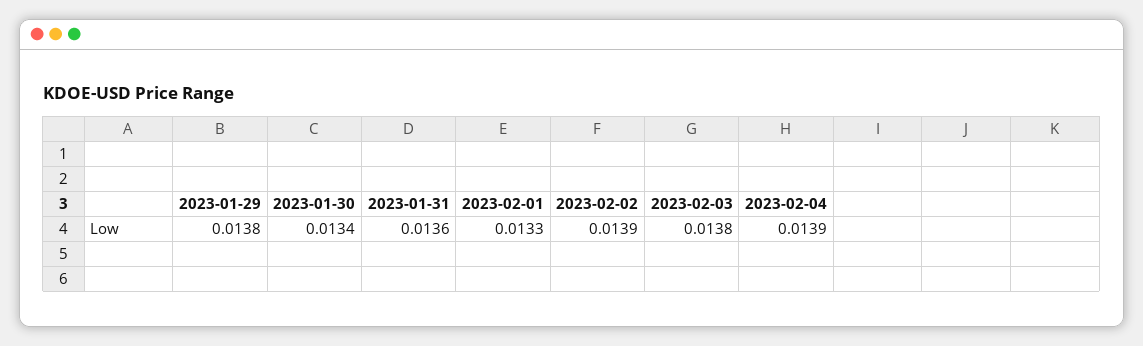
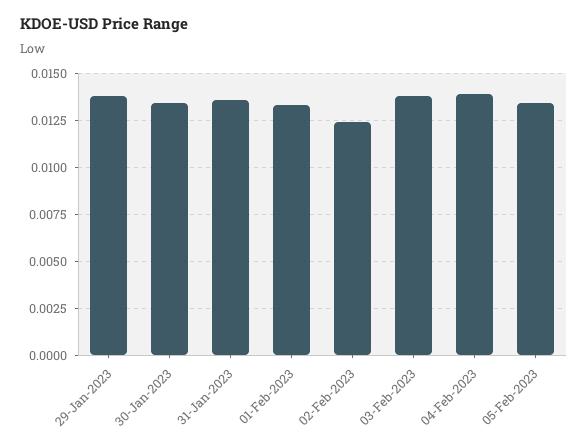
2023-02-02: 0.0139 -> 0.0125
05-Feb-2023: none -> 0.0135

